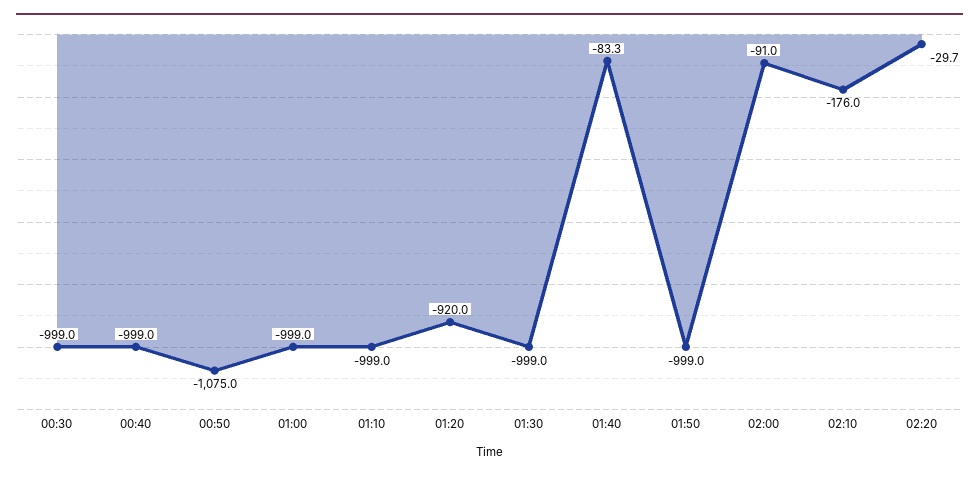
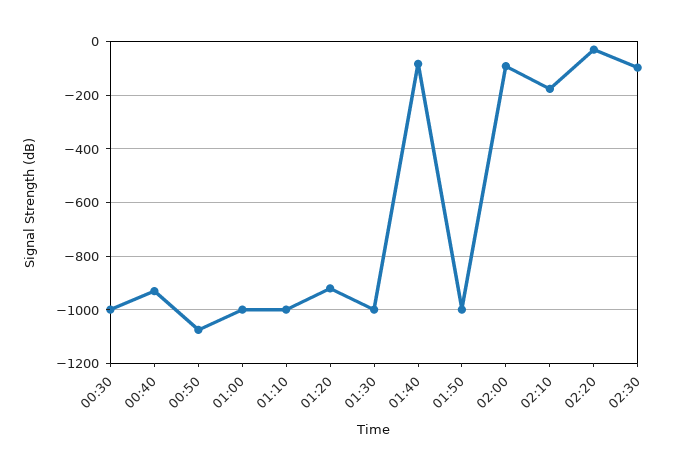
00:40: -999 -> -925
02:30: none -> -100

